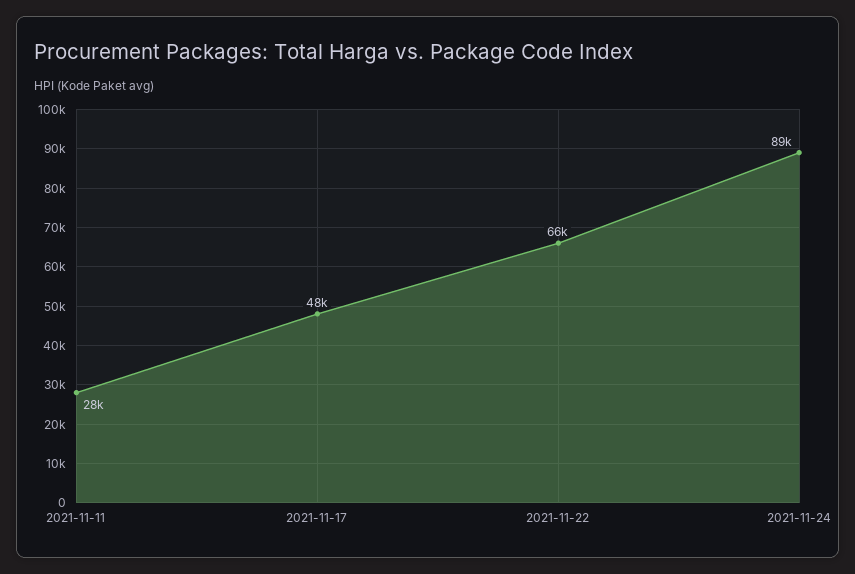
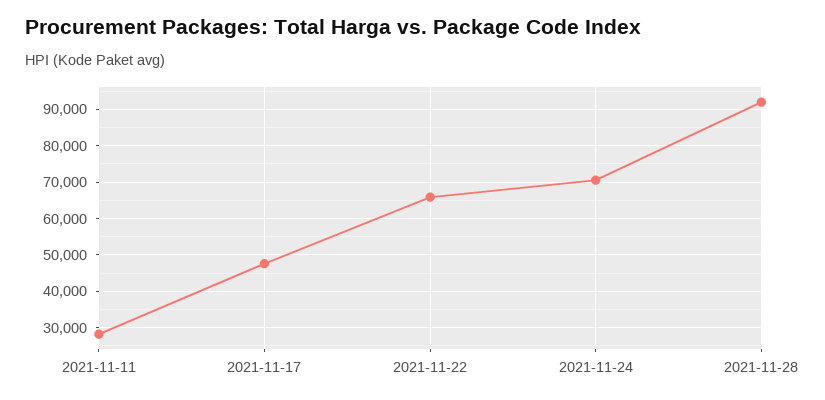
2021-11-24: 89000 -> 70000
2021-11-28: none -> 92000

